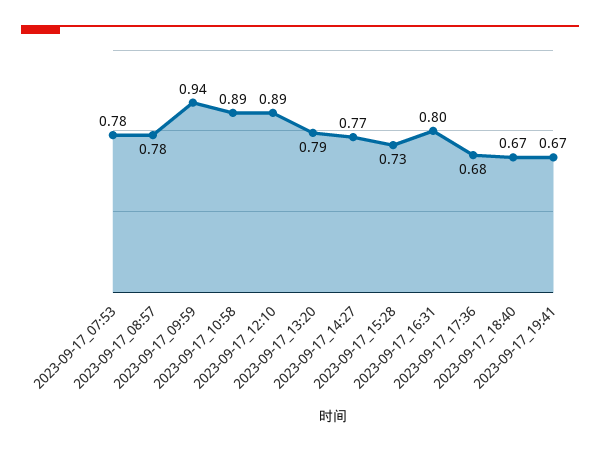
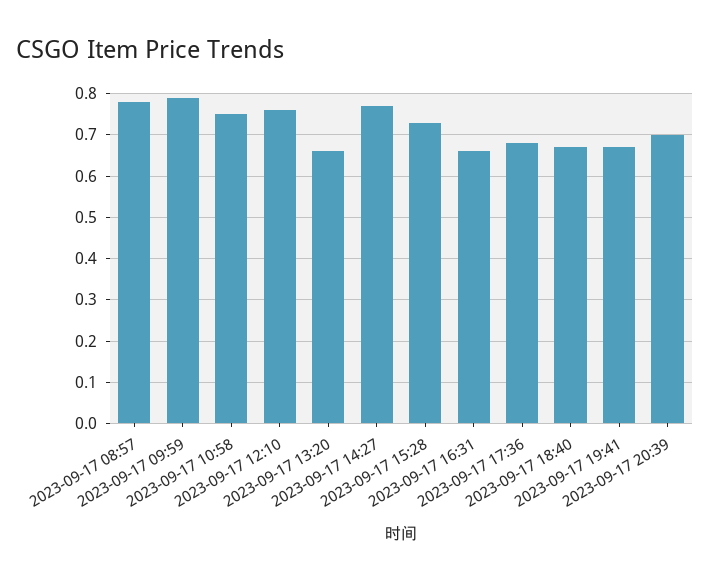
2023-09-17_07:53: 0.78 -> none
2023-09-17_09:59: 0.94 -> 0.8
2023-09-17_10:58: 0.89 -> 0.75
2023-09-17_12:10: 0.89 -> 0.75
2023-09-17_13:20: 0.79 -> 0.65
2023-09-17_16:31: 0.8 -> 0.65
2023-09-17 20:39: none -> 0.7

